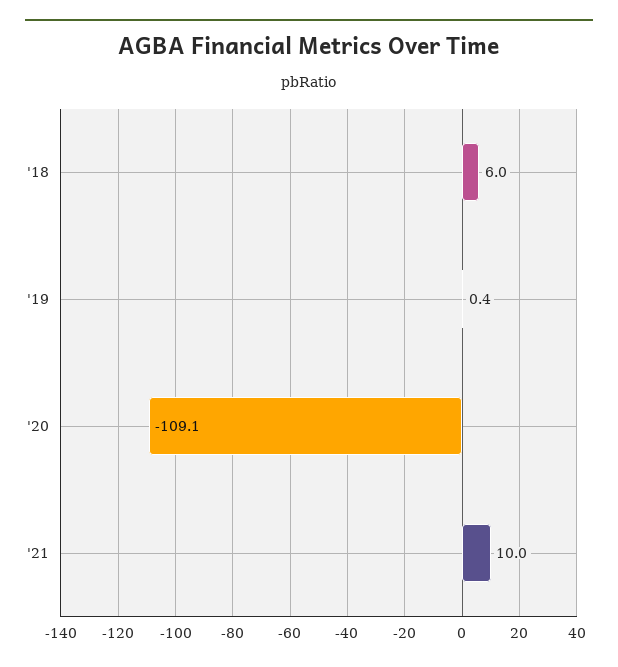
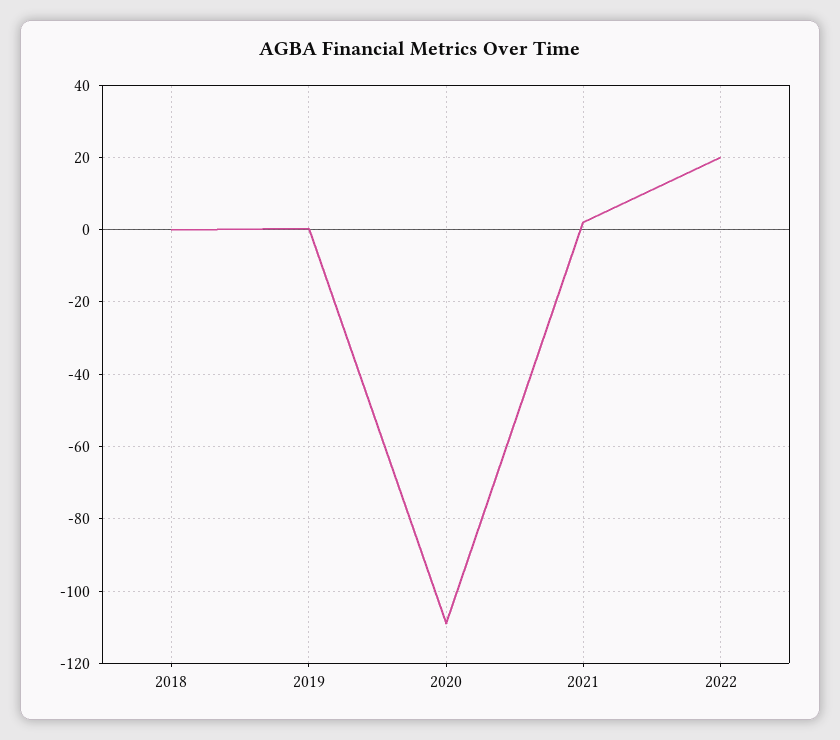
'18: 6 -> 0
'21: 10 -> 2
2022: none -> 20

